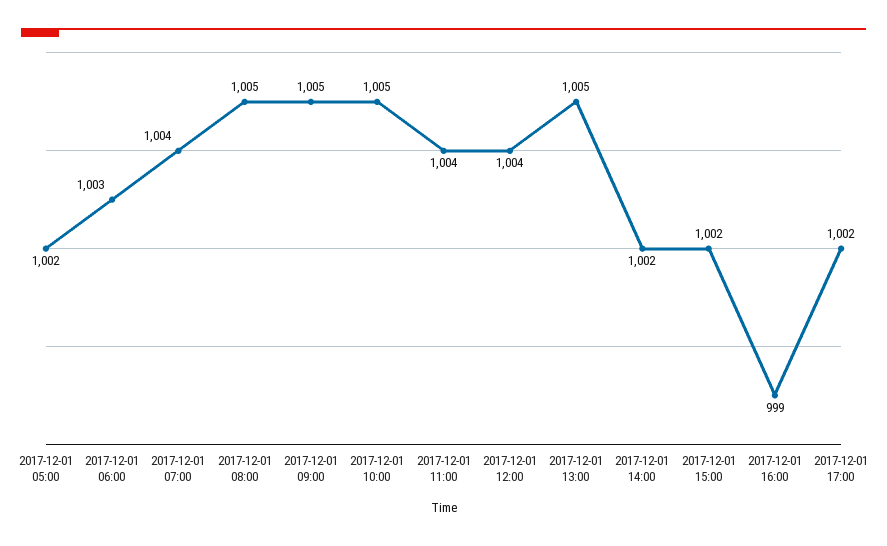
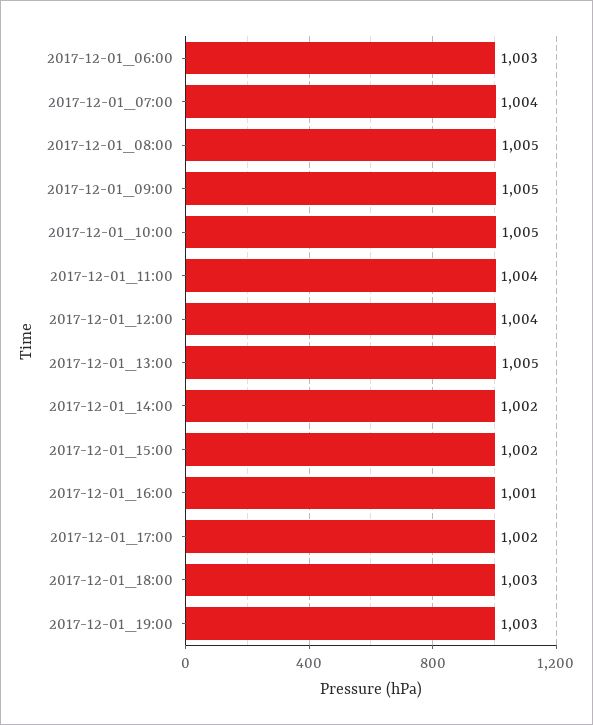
2017-12-01 05:00: 1002 -> none
2017-12-01 16:00: 999 -> 1001
2017-12-01_18:00: none -> 1003
2017-12-01_19:00: none -> 1003

